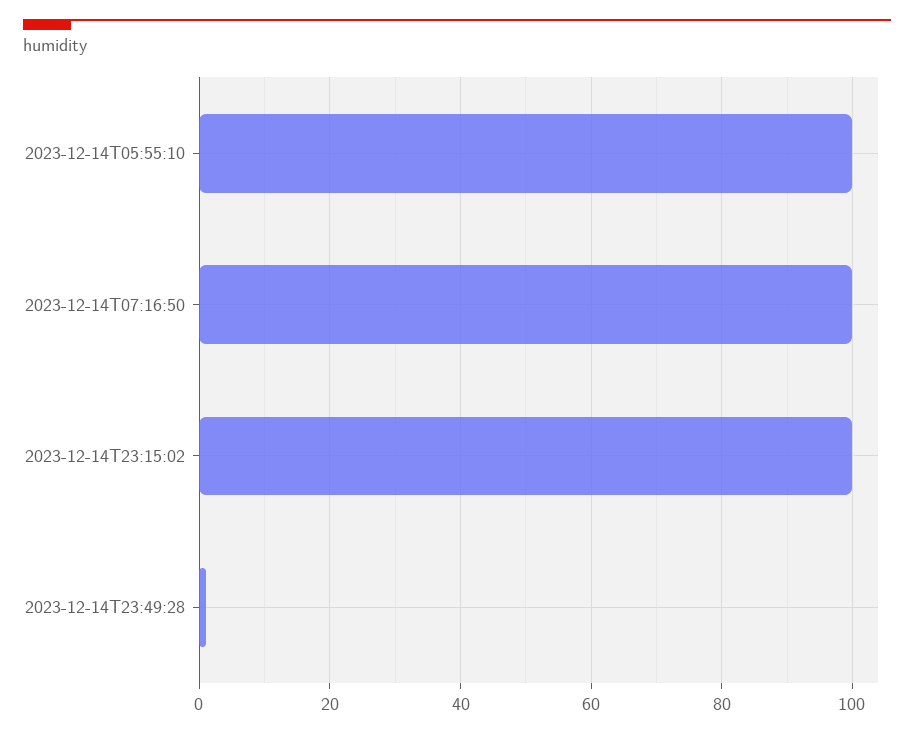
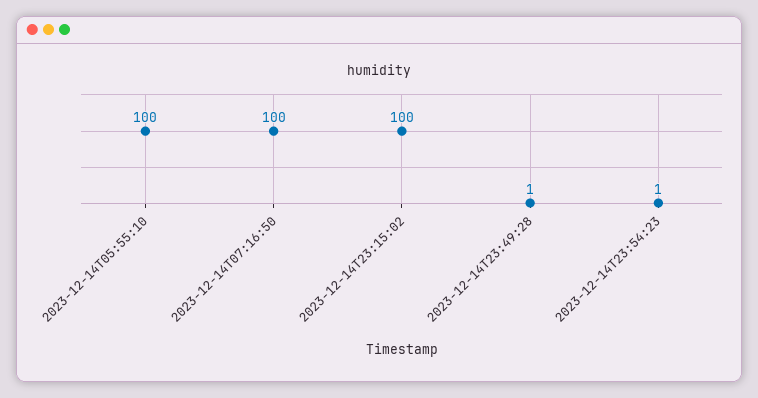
2023-12-14T23:54:23: none -> 1

